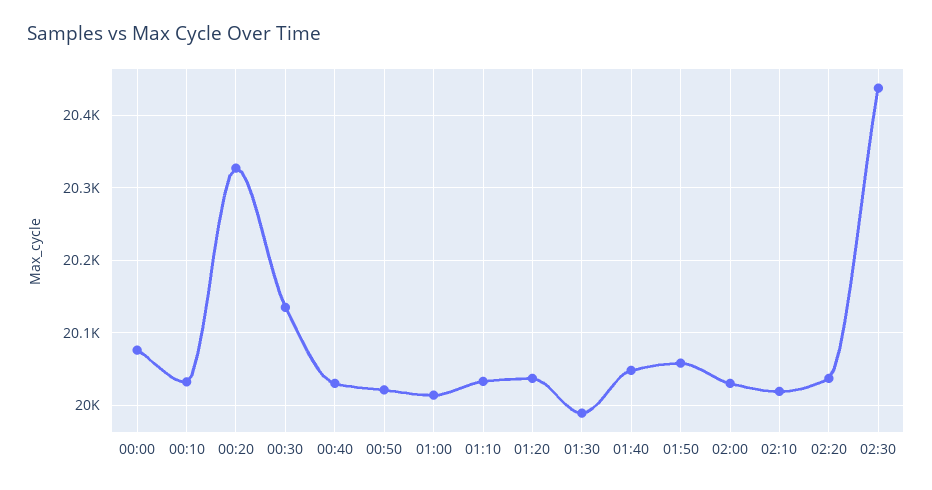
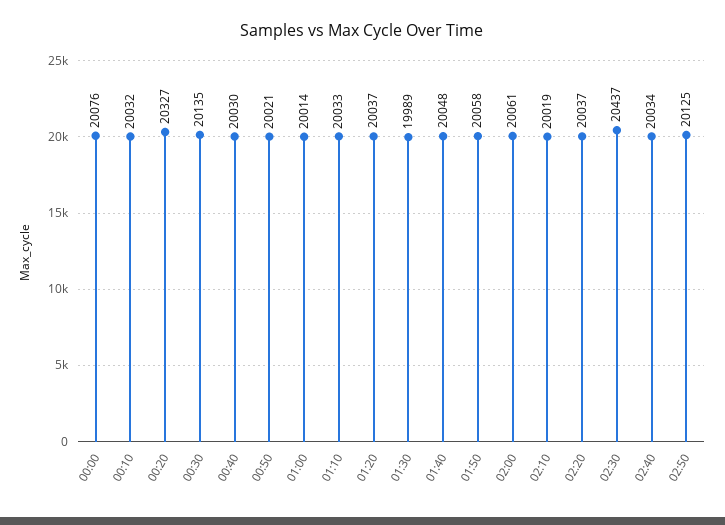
02:00: 20030 -> 20061
02:40: none -> 20034
02:50: none -> 20125

